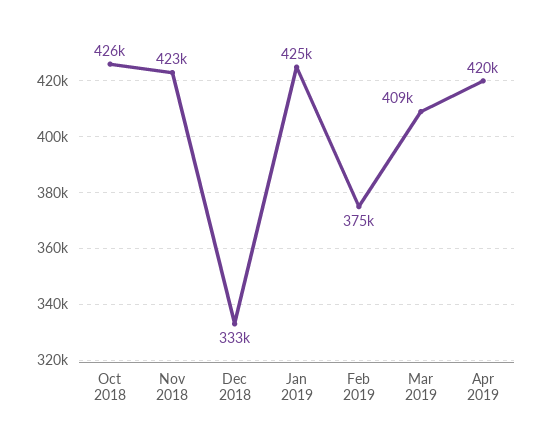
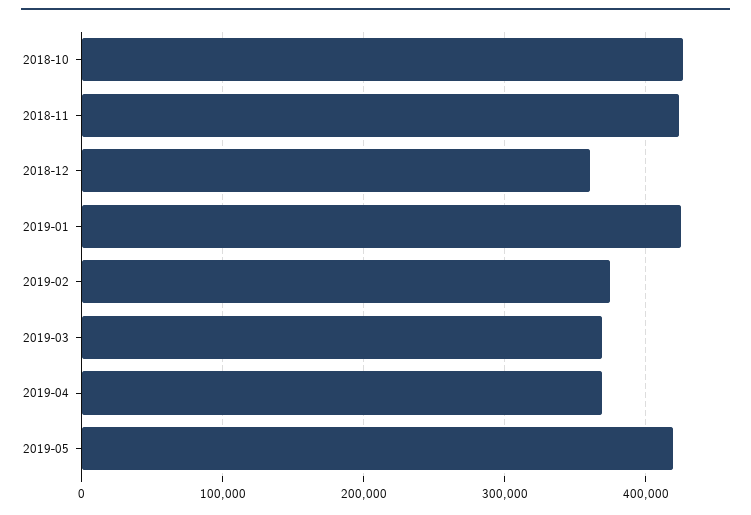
Dec 2018: 333000 -> 360000
Mar 2019: 409000 -> 370000
Apr 2019: 420000 -> 370000
2019-05: none -> 420000

